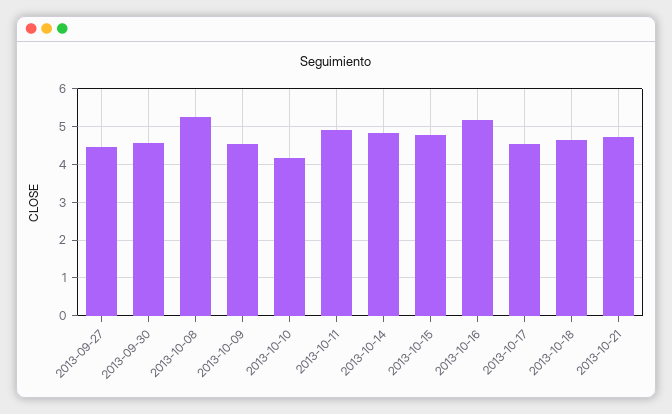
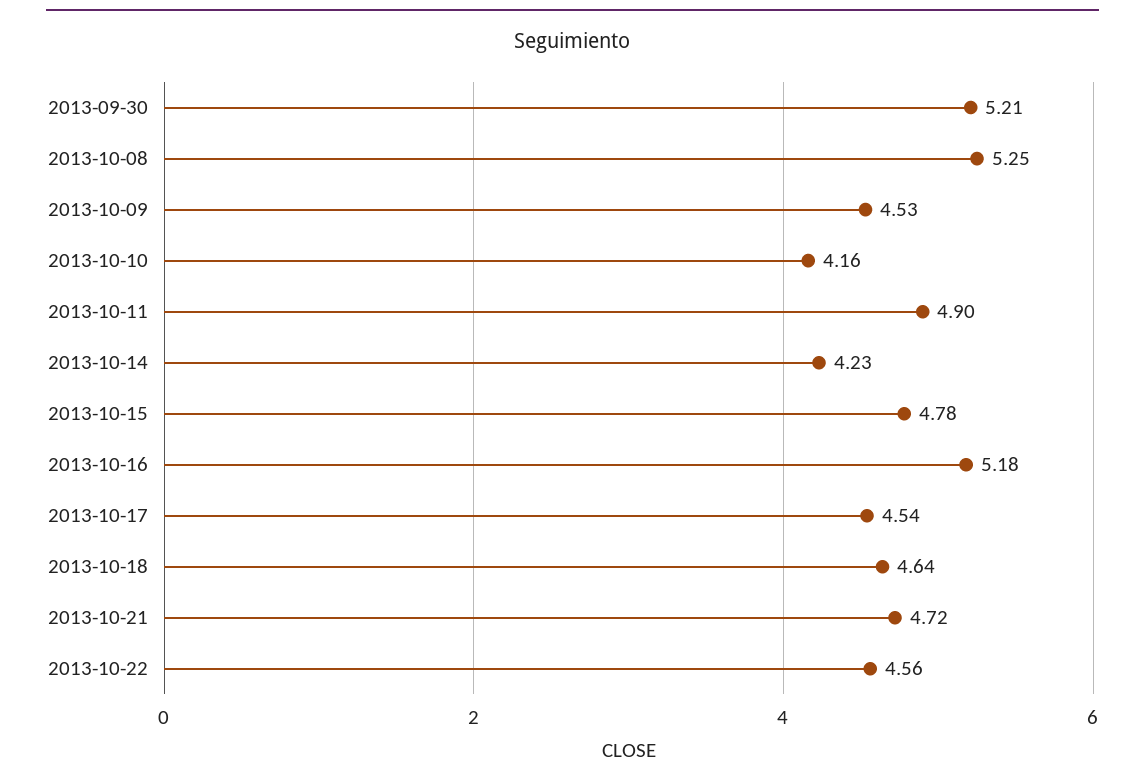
2013-09-27: 4.4 -> none
2013-09-30: 4.6 -> 5.21
2013-10-14: 4.8 -> 4.23
2013-10-22: none -> 4.56

